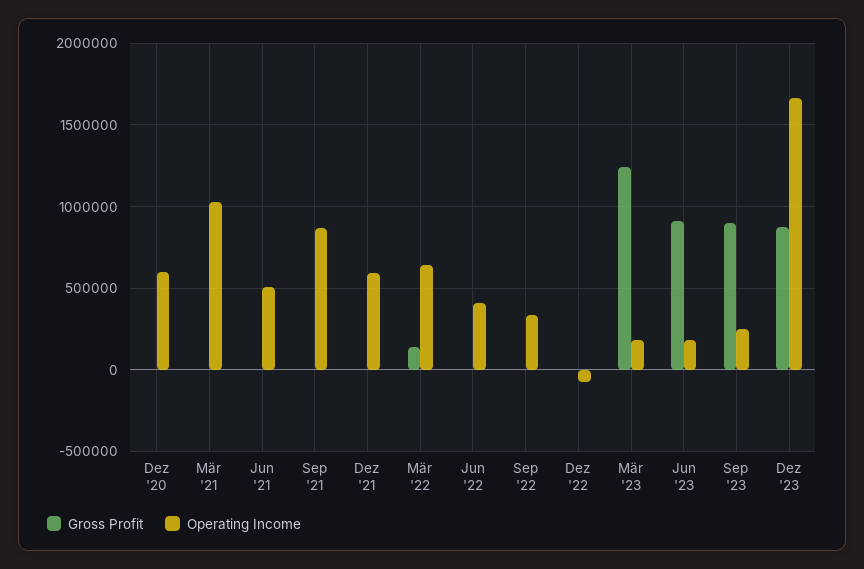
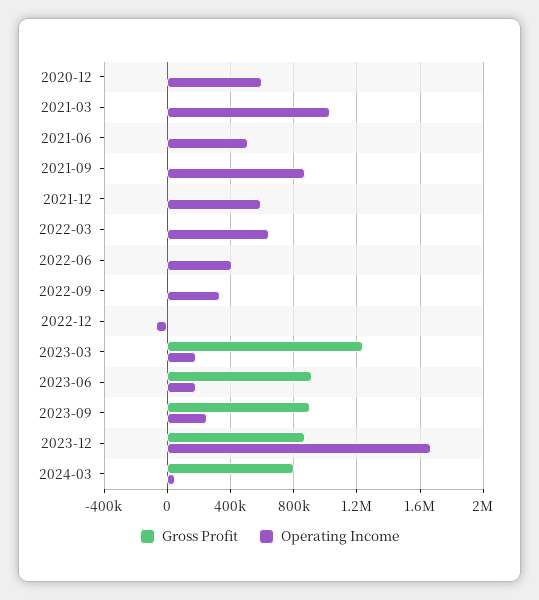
Gross Profit, Mär '22: 150000 -> 0
Gross Profit, 2024-03: none -> 800000
Operating Income, 2024-03: none -> 50000

